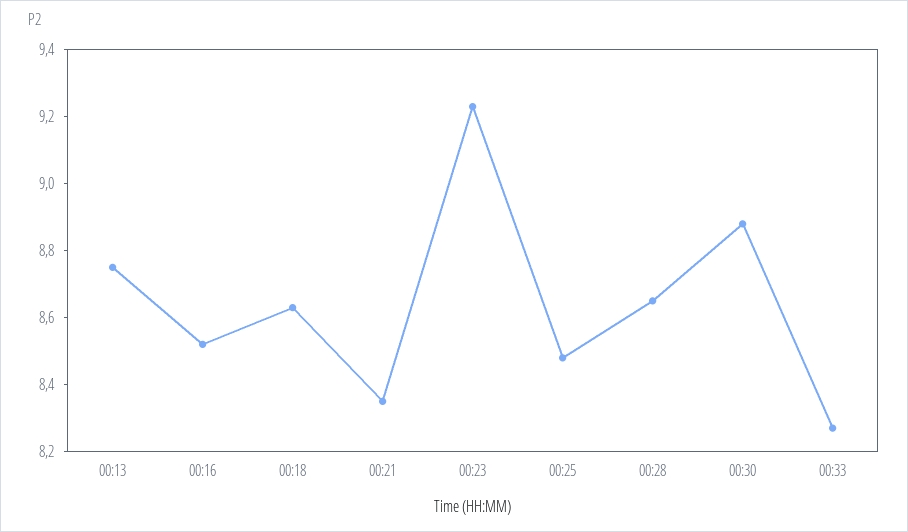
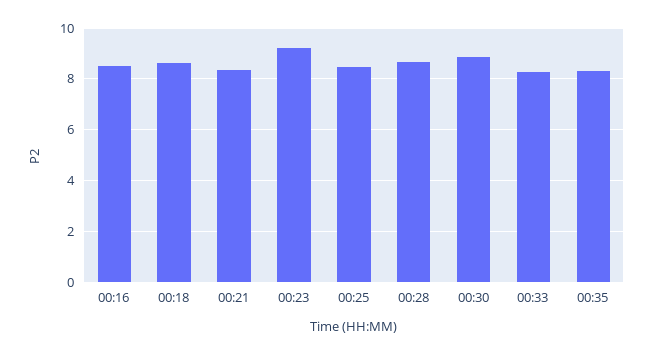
00:13: 8.75 -> none
00:35: none -> 8.25

